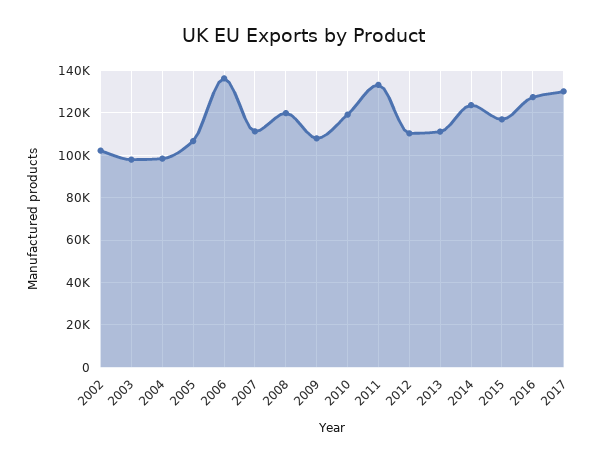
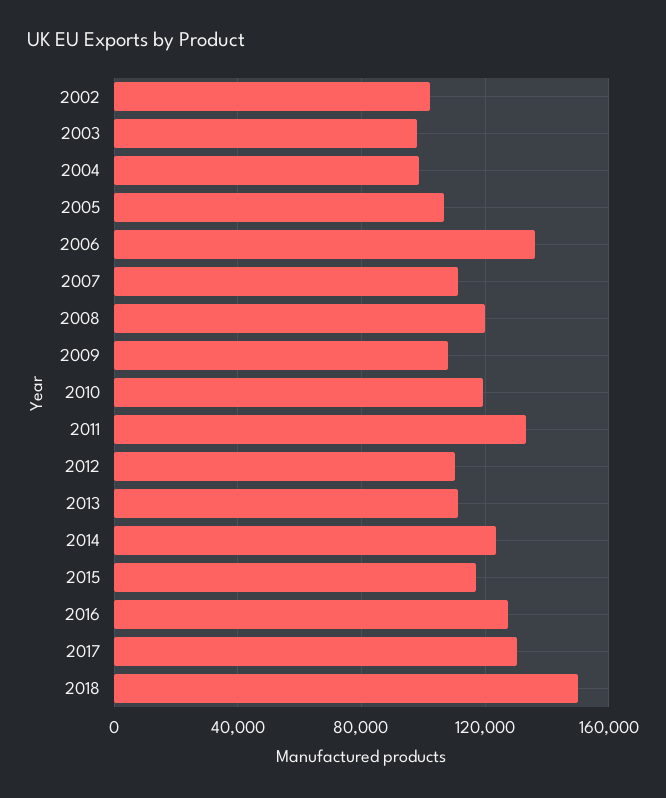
2018: none -> 150000

